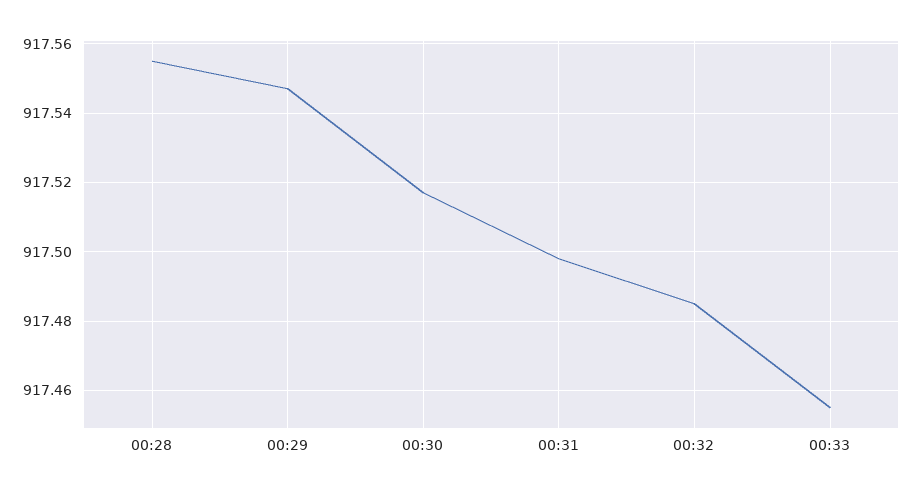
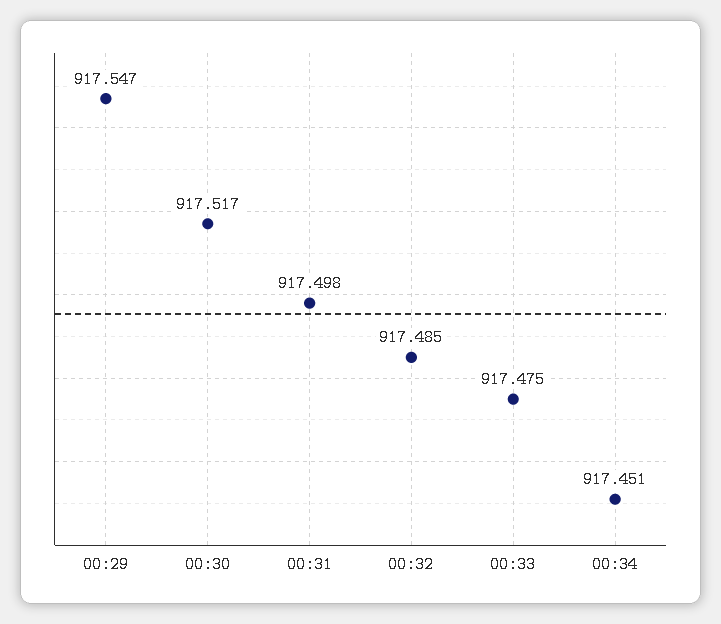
00:28: 917.555 -> none
00:33: 917.455 -> 917.475
00:34: none -> 917.451

